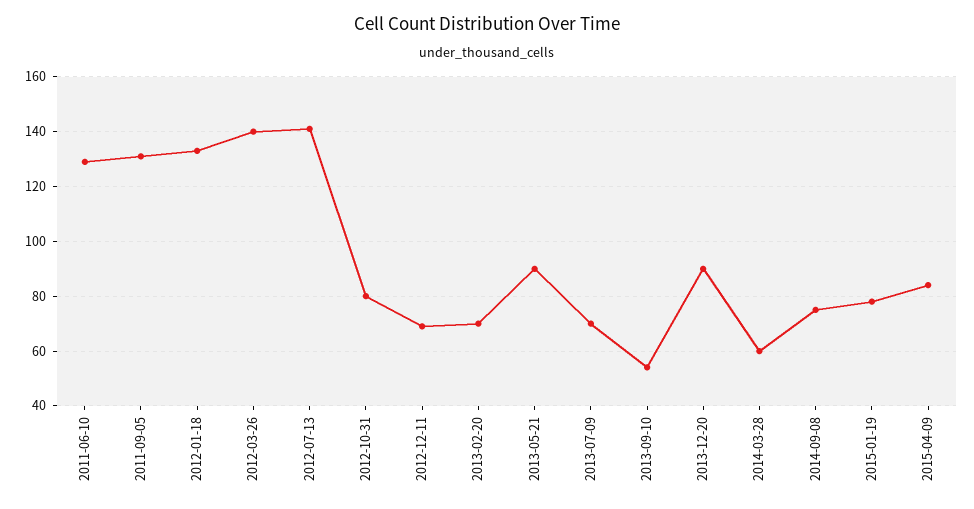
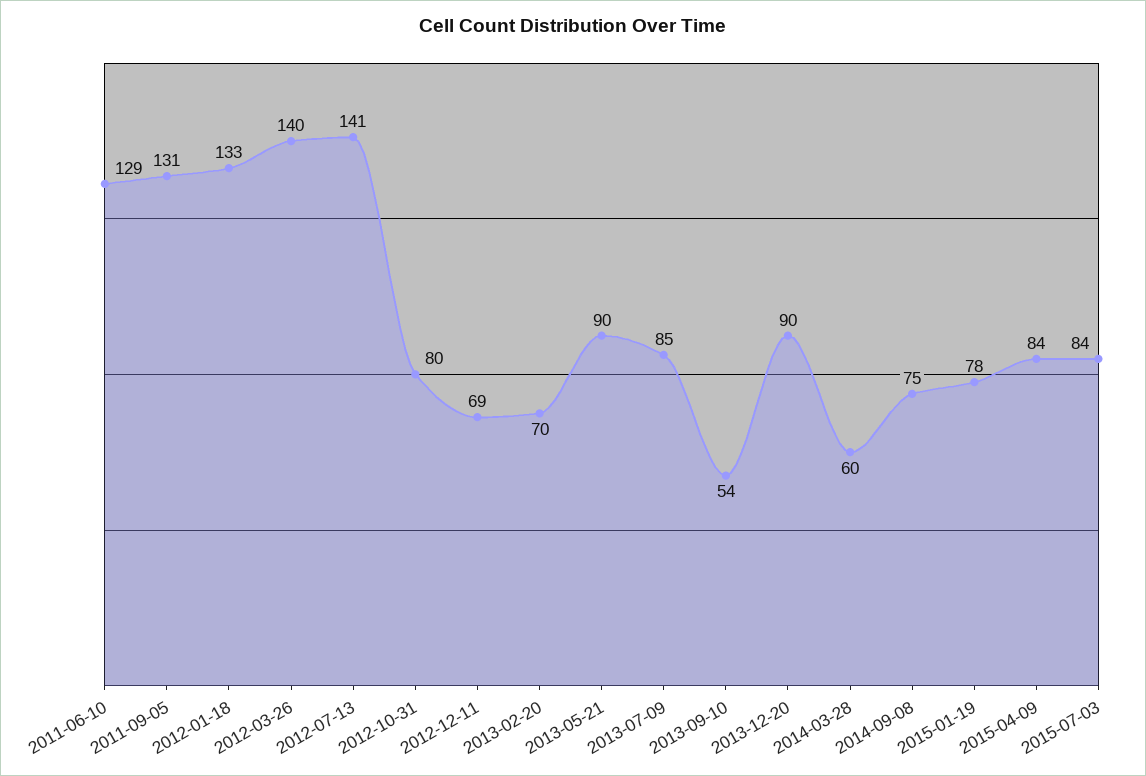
2013-07-09: 70 -> 85
2015-07-03: none -> 84

